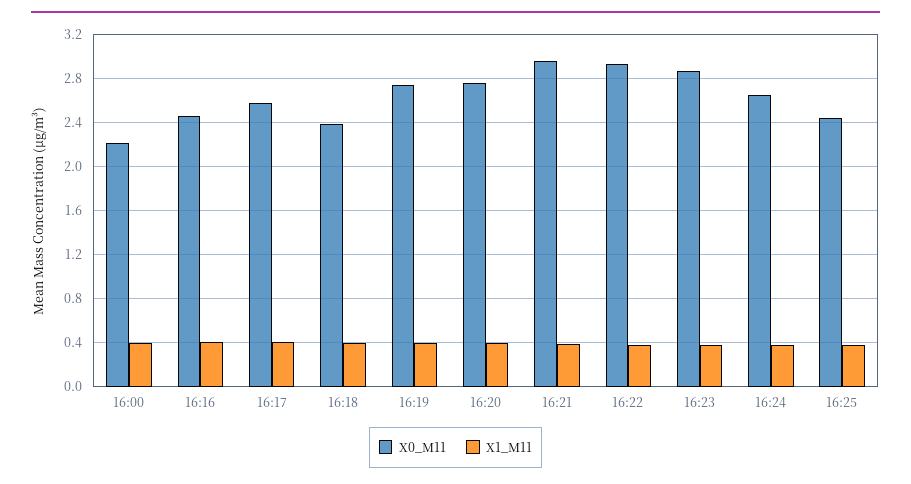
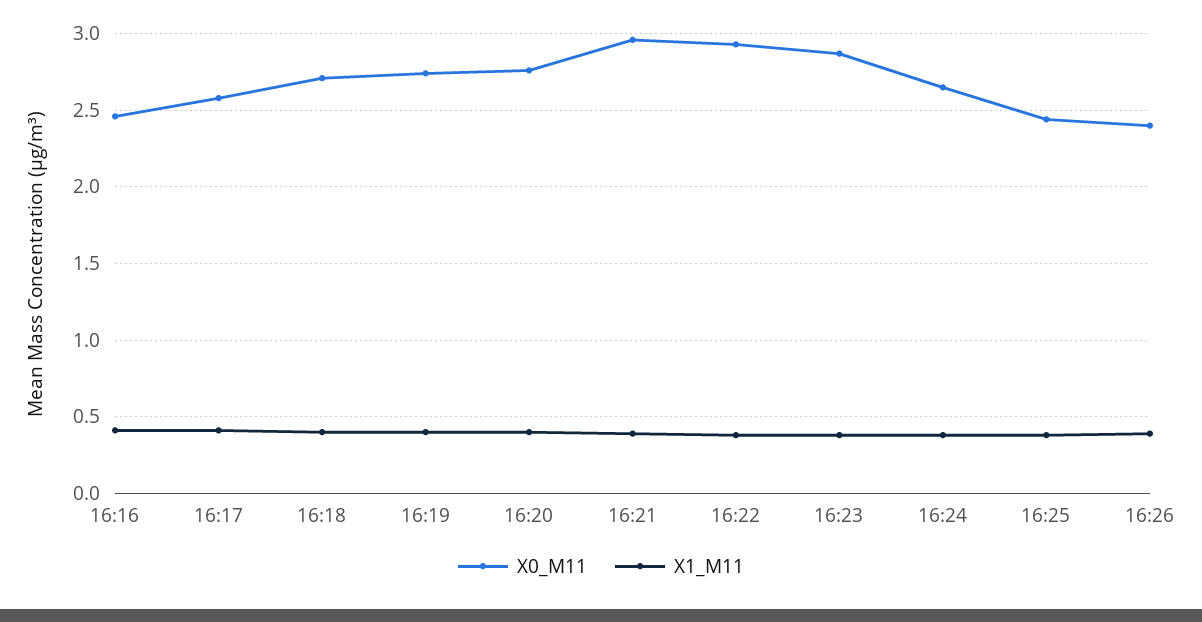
X0_M11, 16:00: 2.2 -> none
X1_M11, 16:00: 0.4 -> none
X0_M11, 16:18: 2.4 -> 2.7
X0_M11, 16:26: none -> 2.4
X1_M11, 16:26: none -> 0.4

